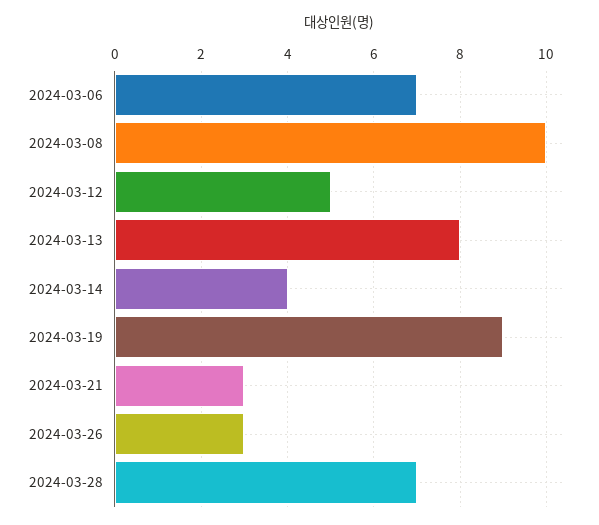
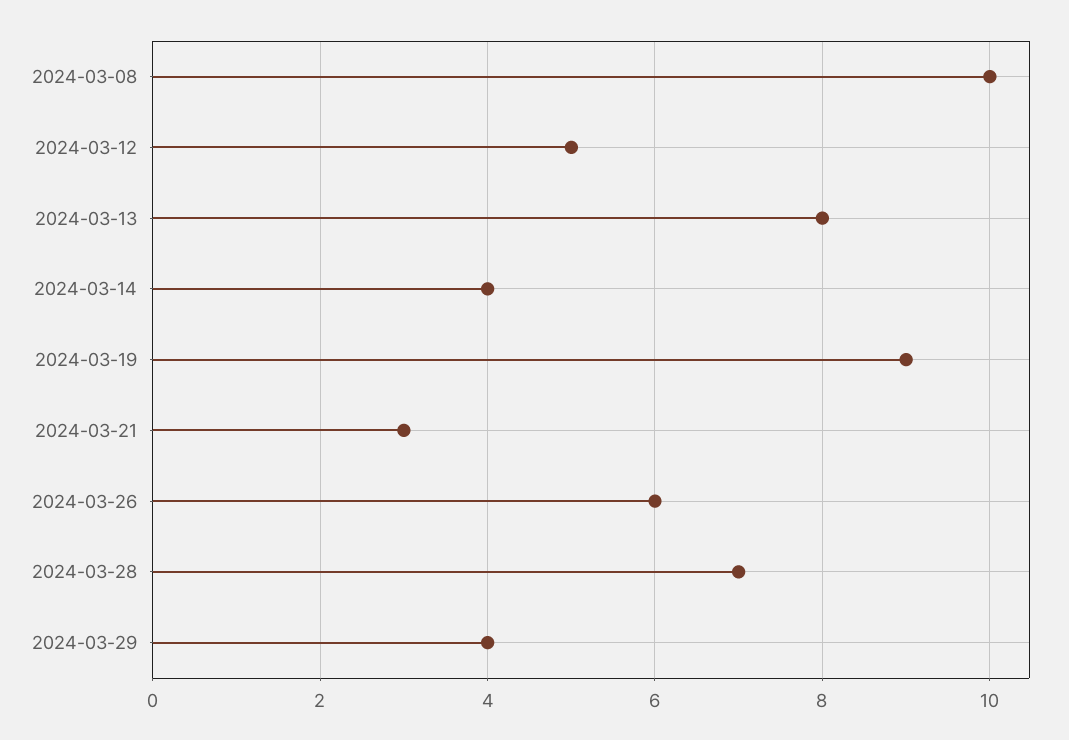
2024-03-06: 7 -> none
2024-03-26: 3 -> 6
2024-03-29: none -> 4

